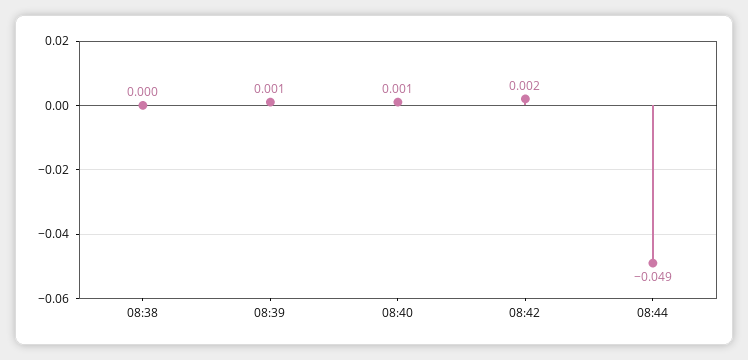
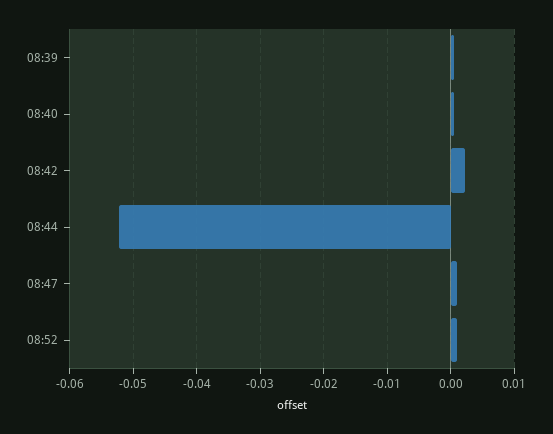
08:38: 0 -> none
08:44: -0.049 -> -0.052
08:47: none -> 0.001
08:52: none -> 0.001

